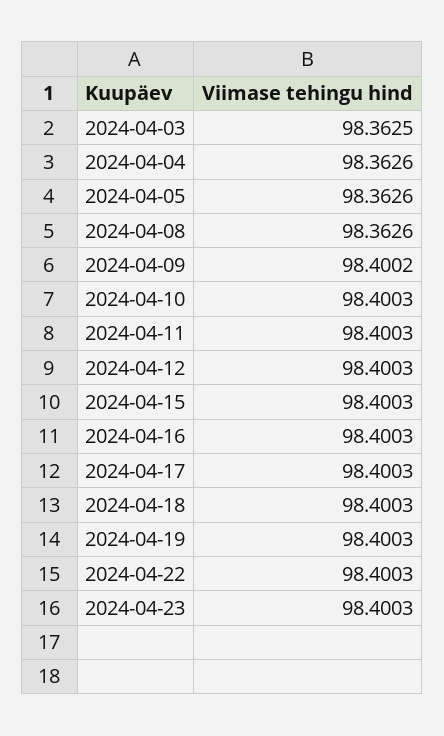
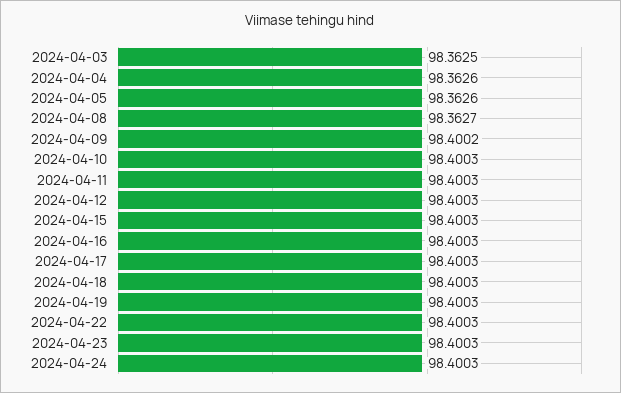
2024-04-08: 98.3626 -> 98.3627
2024-04-24: none -> 98.4003

